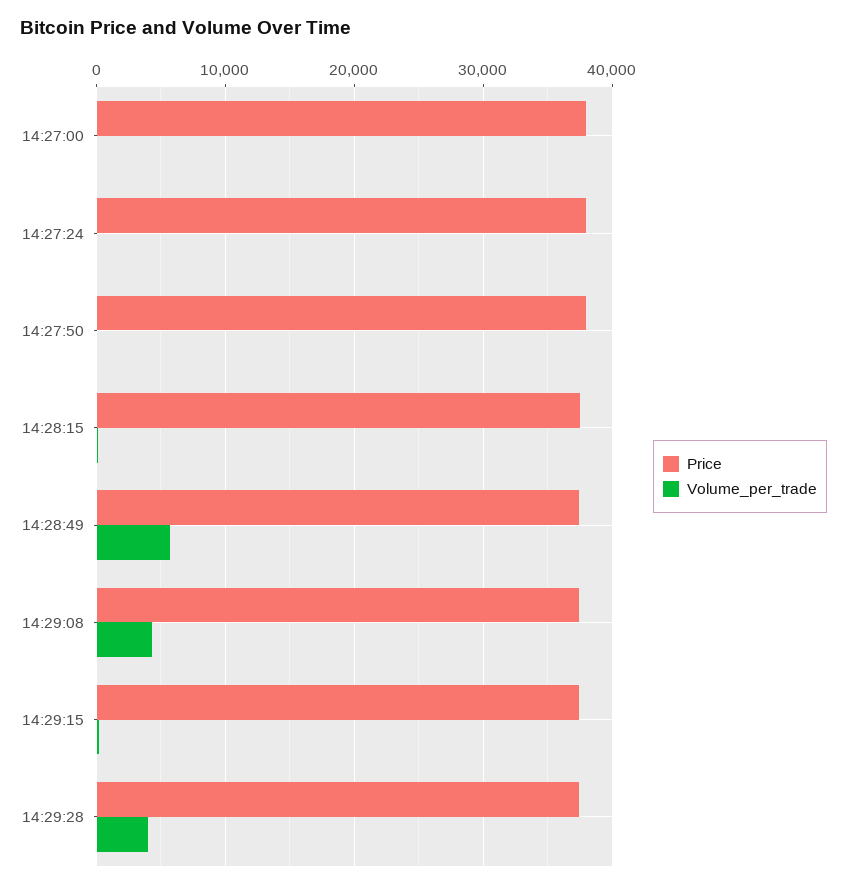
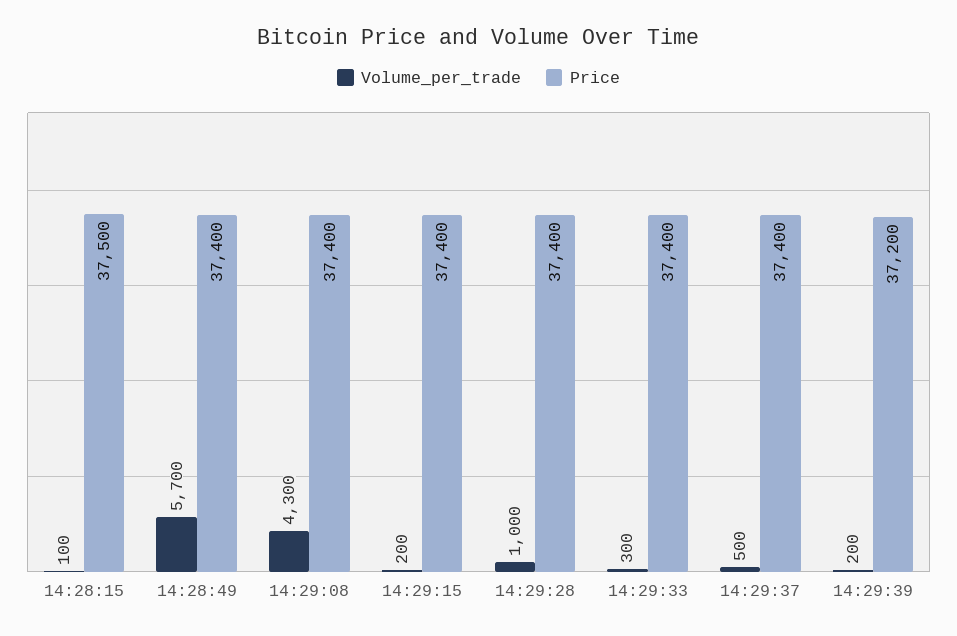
Price, 14:27:00: 38000 -> none
Volume_per_trade, 14:27:00: 0 -> none
Price, 14:27:24: 38000 -> none
Volume_per_trade, 14:27:24: 0 -> none
Price, 14:27:50: 38000 -> none
Volume_per_trade, 14:27:50: 0 -> none
Volume_per_trade, 14:29:28: 4000 -> 1000
Volume_per_trade, 14:29:33: none -> 300
Price, 14:29:33: none -> 37400
Volume_per_trade, 14:29:37: none -> 500
Price, 14:29:37: none -> 37400
Volume_per_trade, 14:29:39: none -> 200
Price, 14:29:39: none -> 37200

